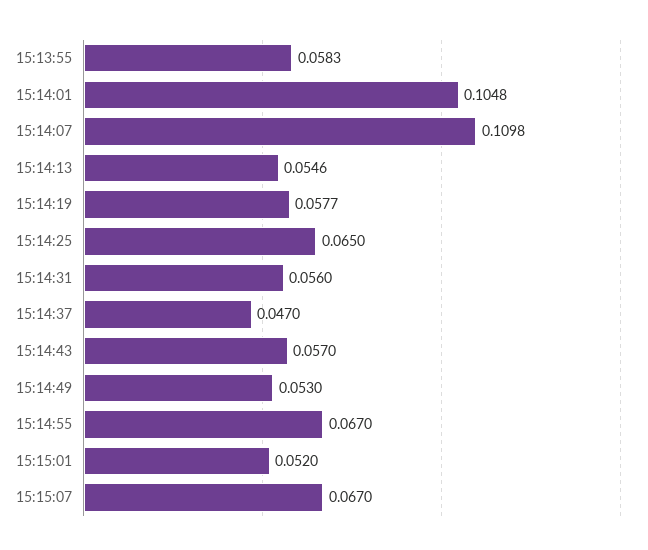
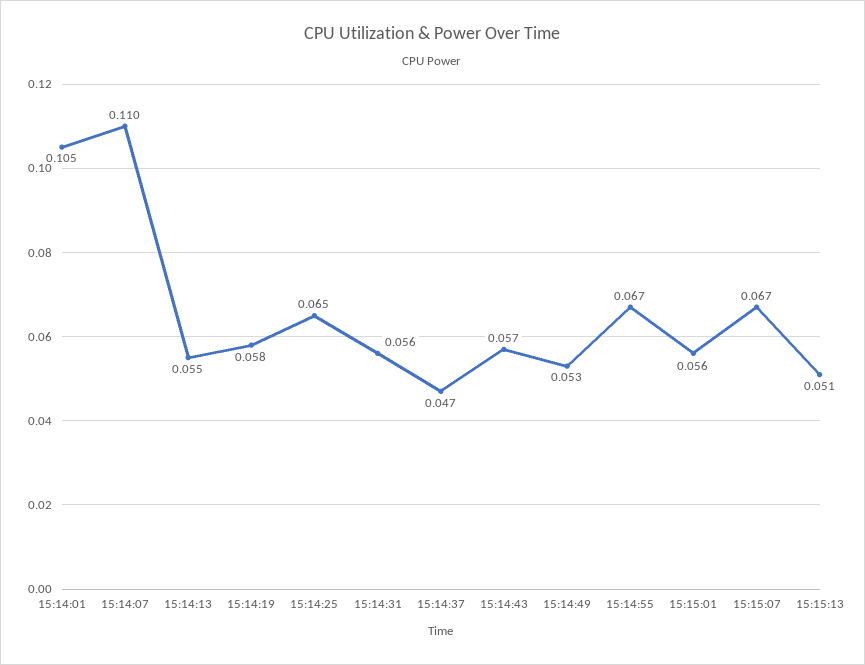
15:13:55: 0.0583 -> none
15:15:01: 0.052 -> 0.056
15:15:13: none -> 0.051

